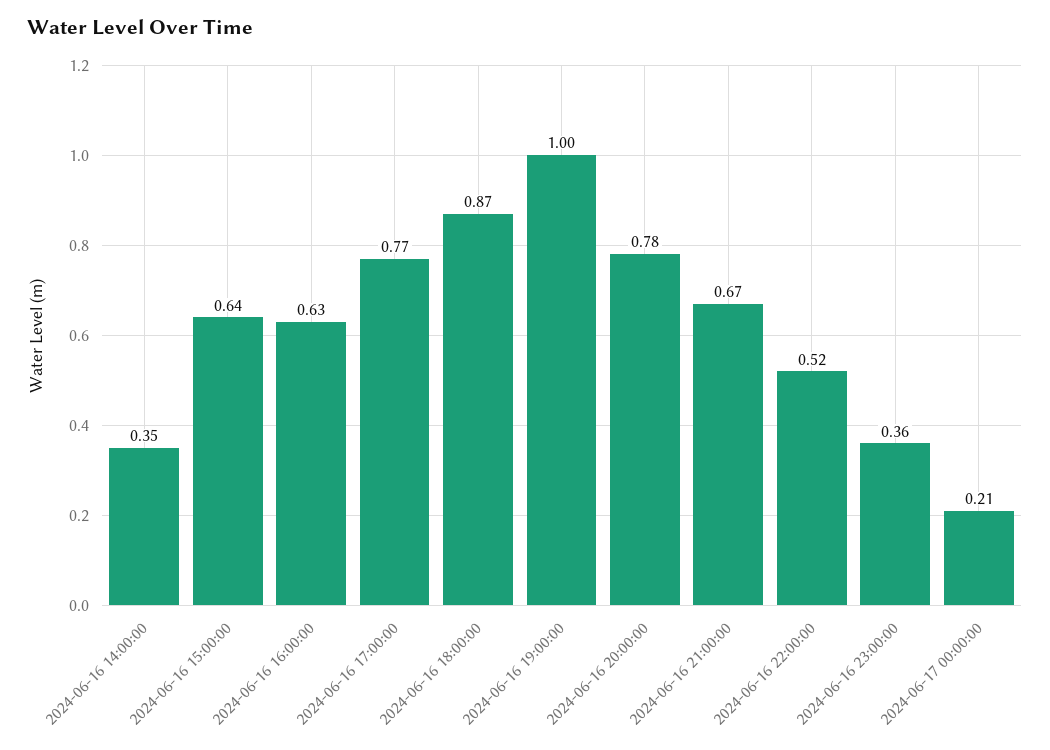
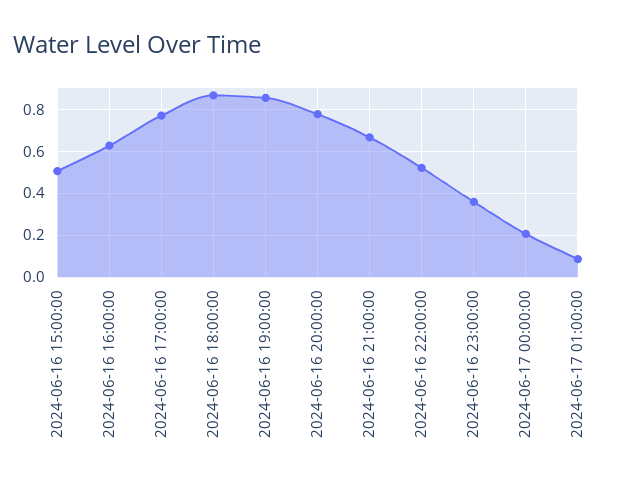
2024-06-16 14:00:00: 0.35 -> none
2024-06-16 15:00:00: 0.64 -> 0.5
2024-06-16 19:00:00: 1 -> 0.85
2024-06-17 01:00:00: none -> 0.1

